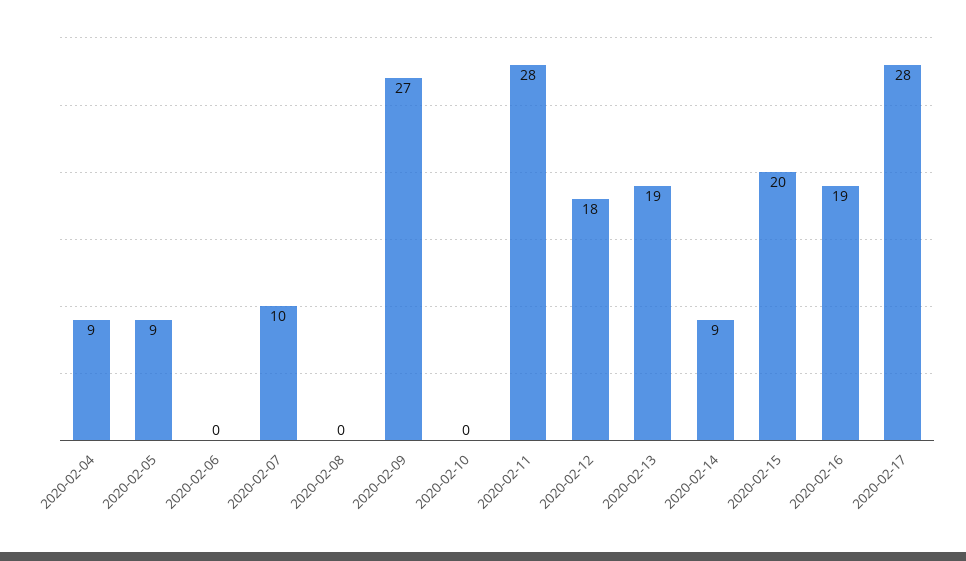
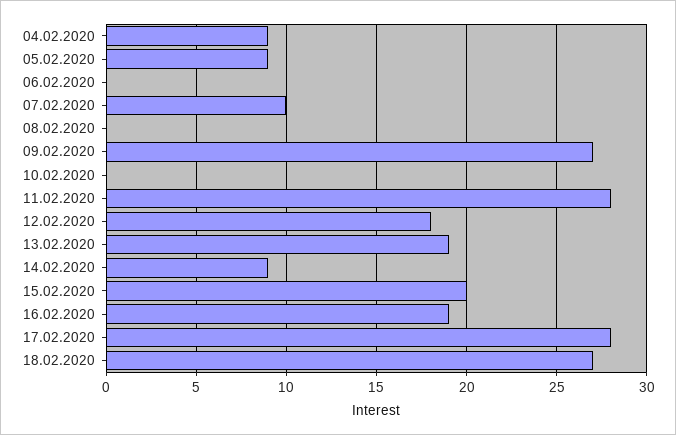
18.02.2020: none -> 27

